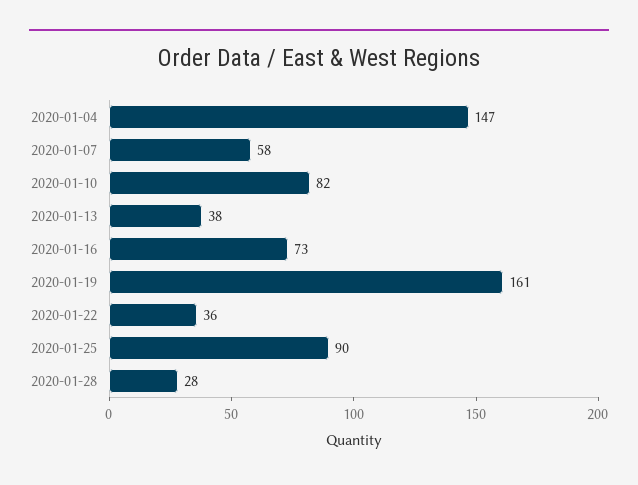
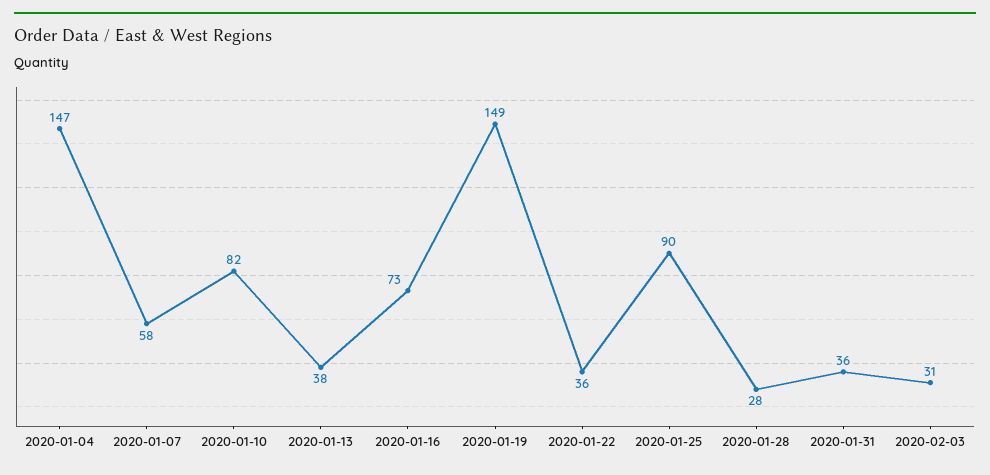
2020-01-19: 161 -> 149
2020-01-31: none -> 36
2020-02-03: none -> 31

